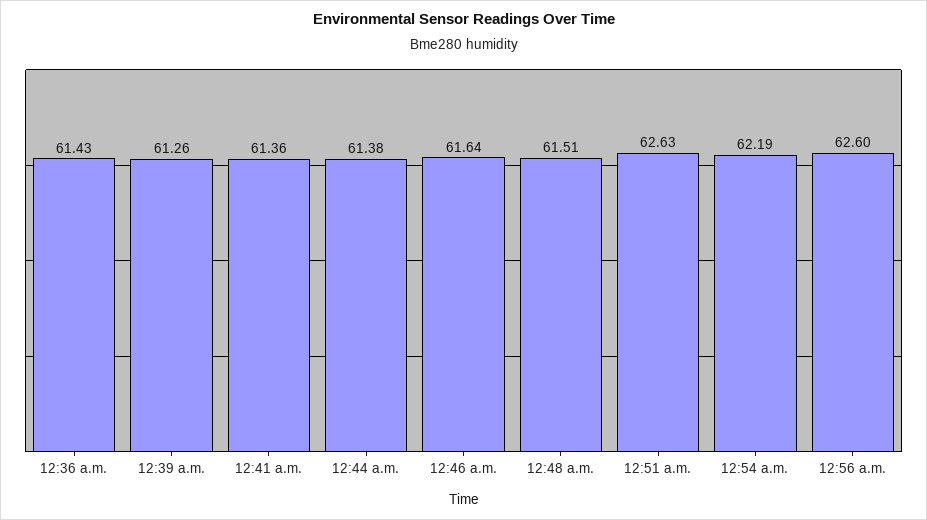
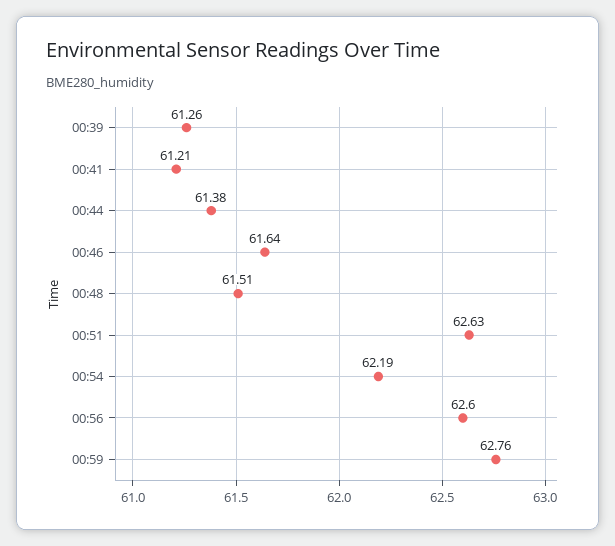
12:36 a.m.: 61.43 -> none
12:41 a.m.: 61.36 -> 61.21
00:59: none -> 62.76

